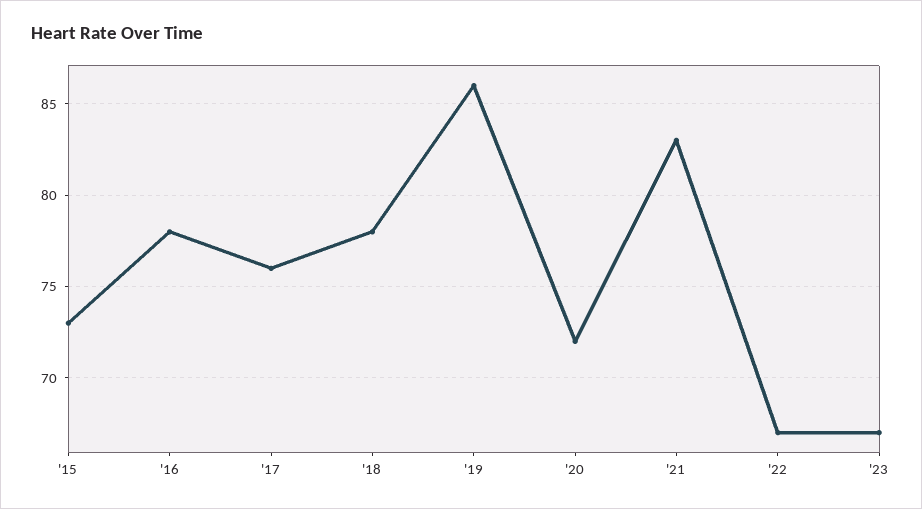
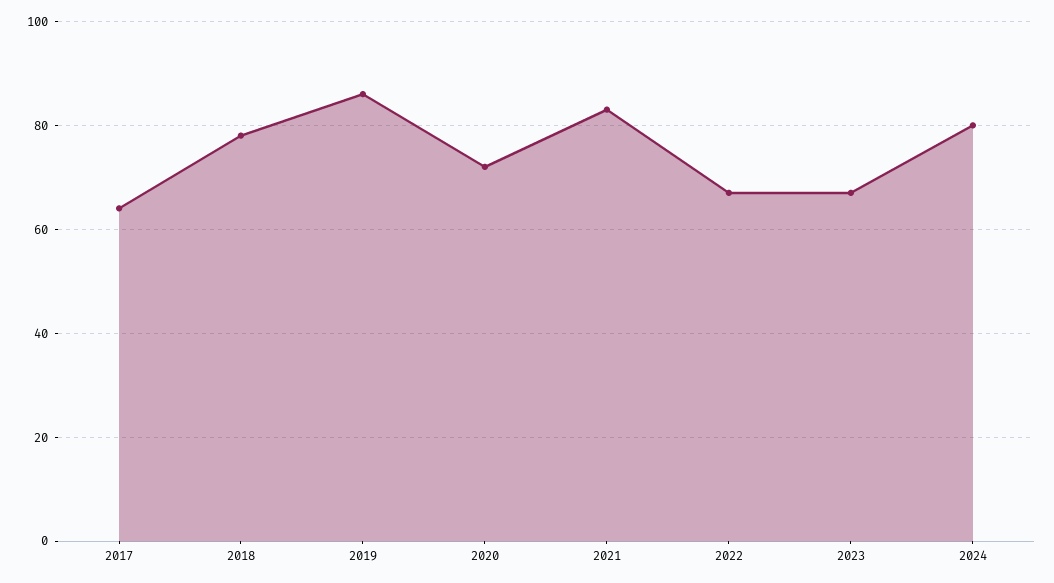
'15: 73 -> none
'16: 78 -> none
'17: 76 -> 65
2024: none -> 80

